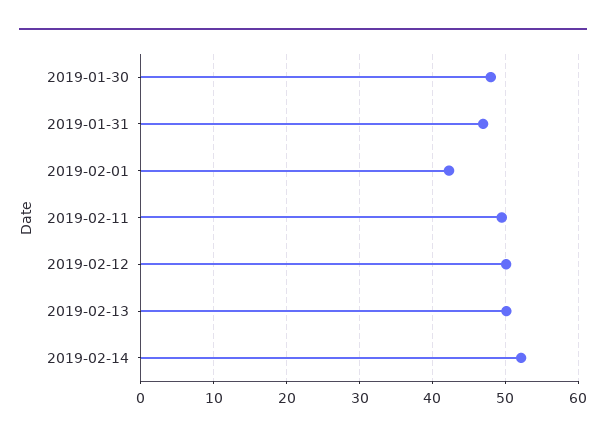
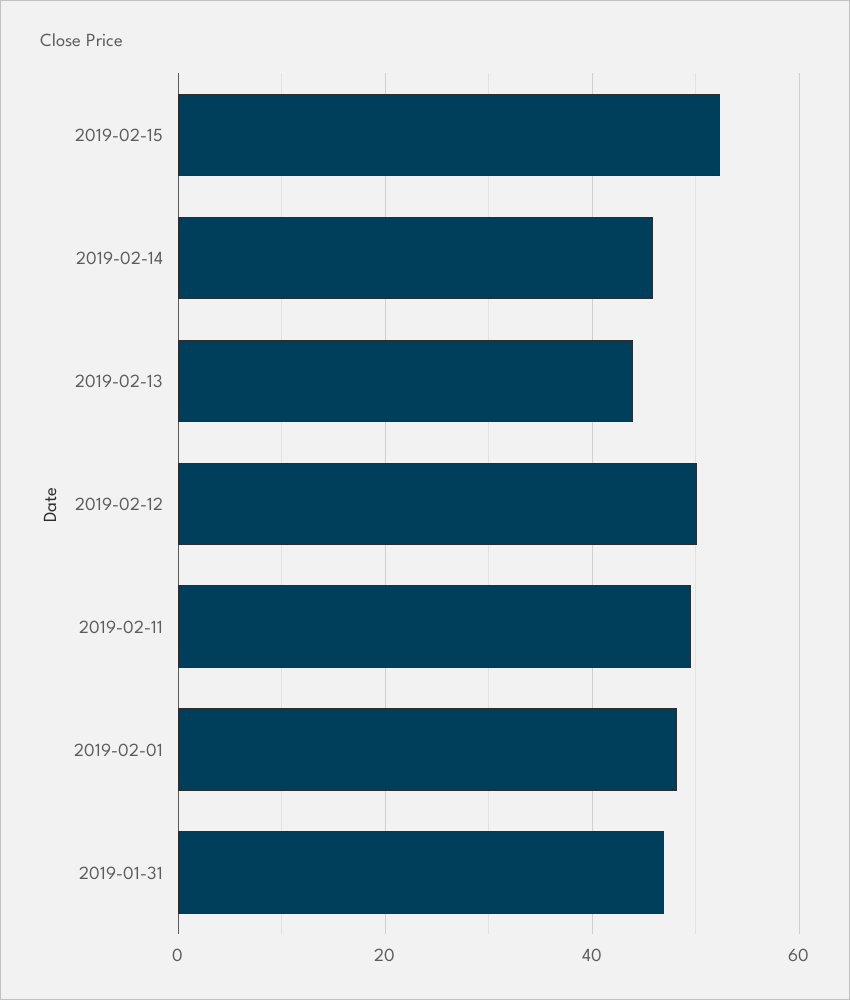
2019-01-30: 48 -> none
2019-02-01: 42 -> 48
2019-02-13: 50 -> 44
2019-02-14: 52 -> 46
2019-02-15: none -> 52

